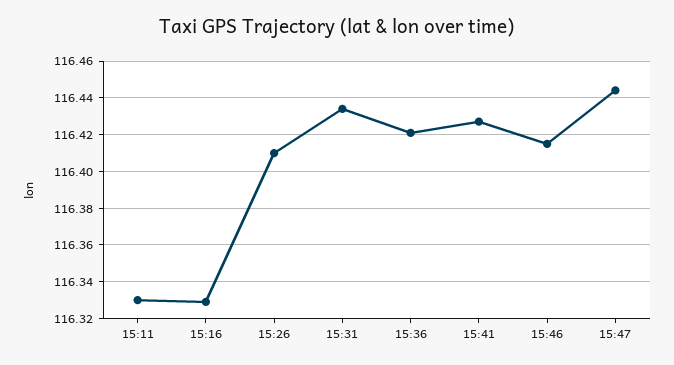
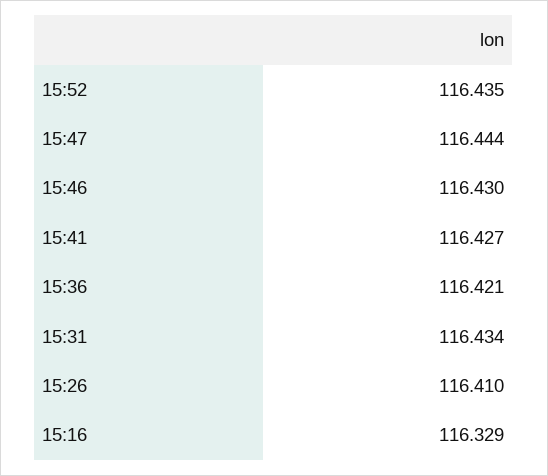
15:11: 116.33 -> none
15:46: 116.415 -> 116.43
15:52: none -> 116.435

